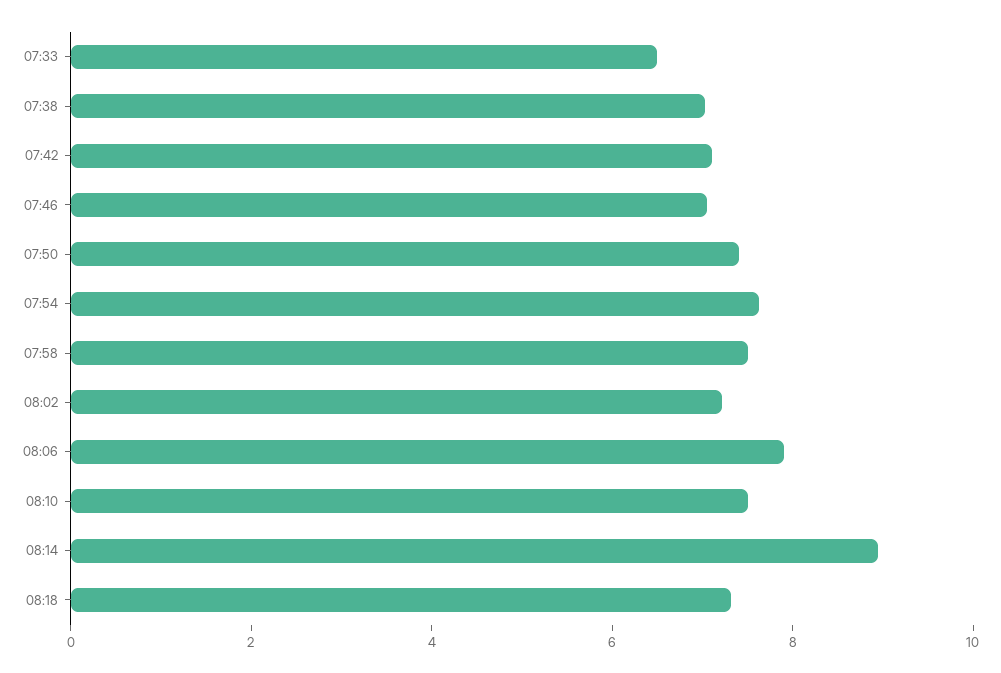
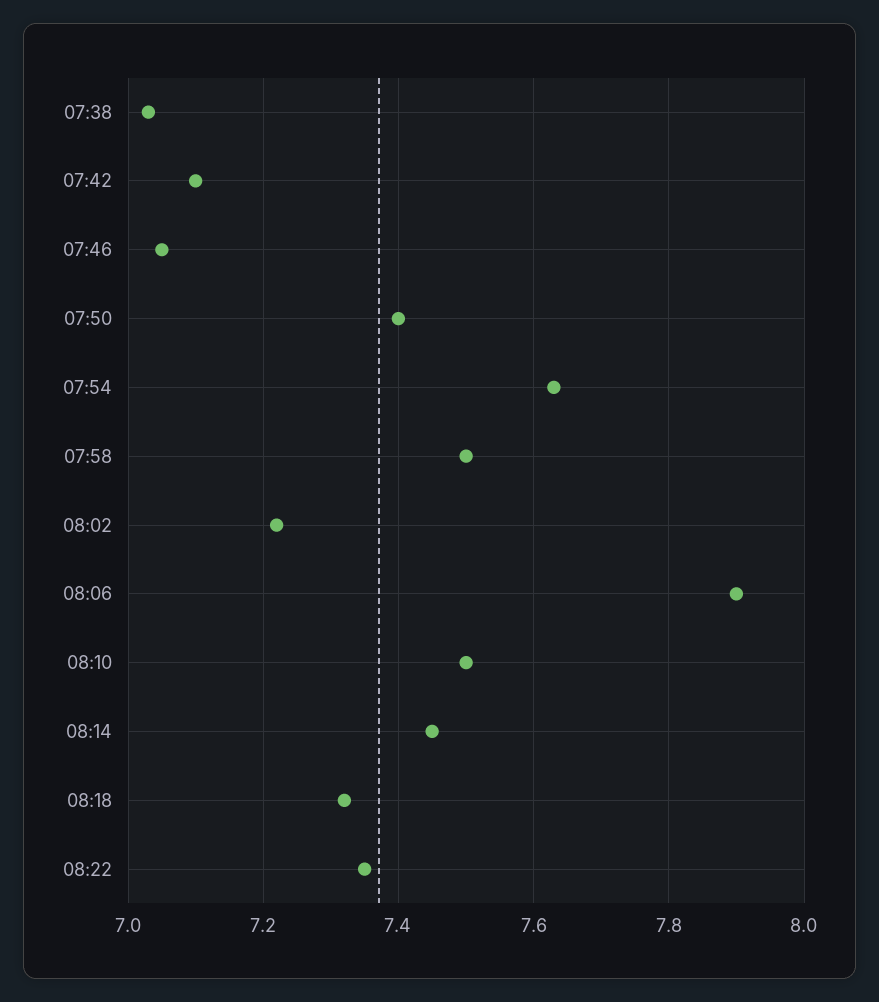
07:33: 6.5 -> none
08:14: 9 -> 7.45
08:22: none -> 7.35

